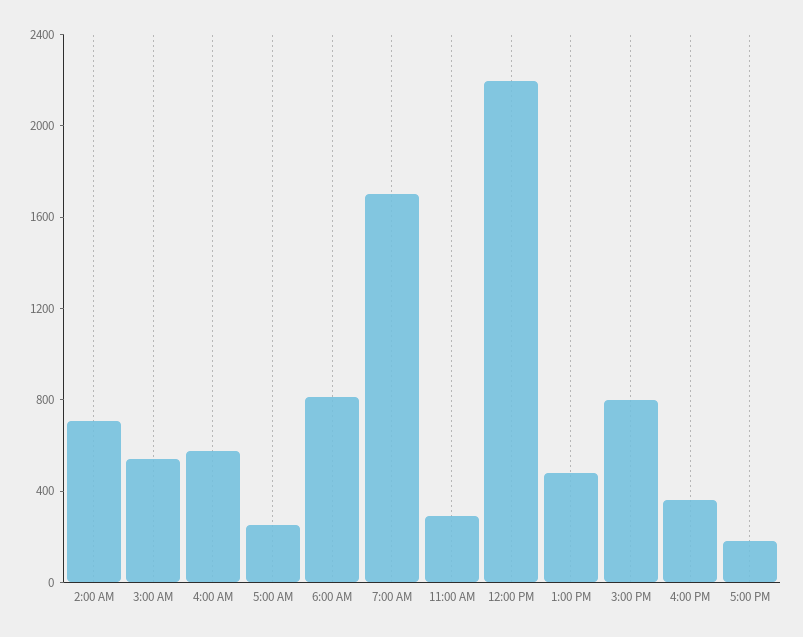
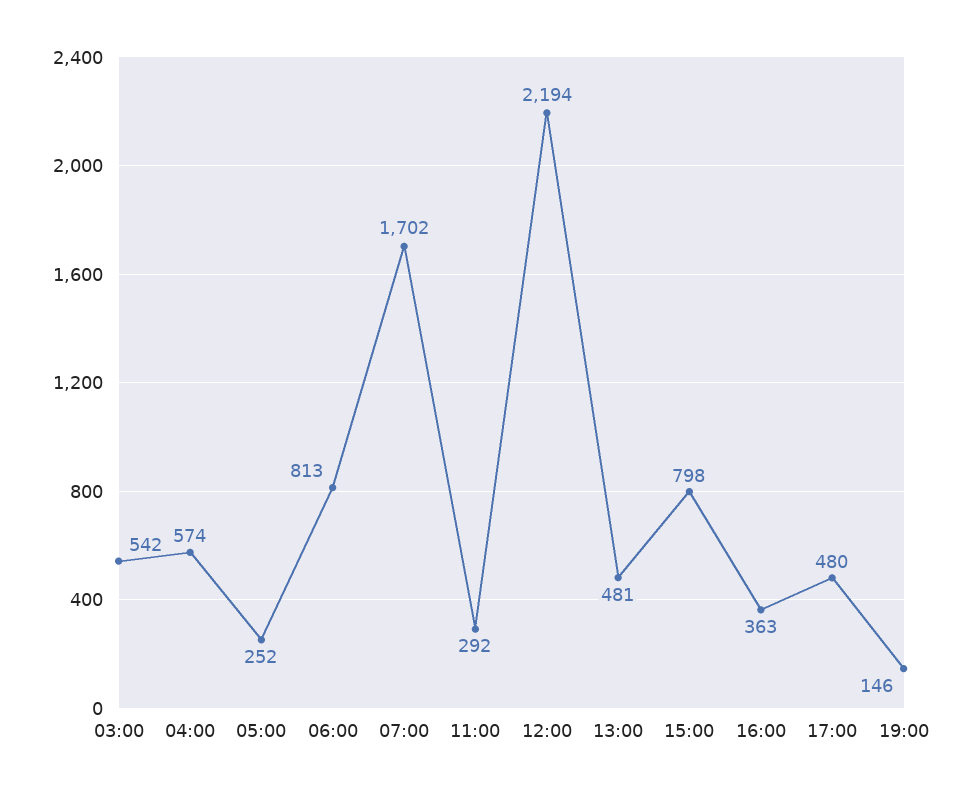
2:00 AM: 700 -> none
5:00 PM: 200 -> 480
19:00: none -> 146

